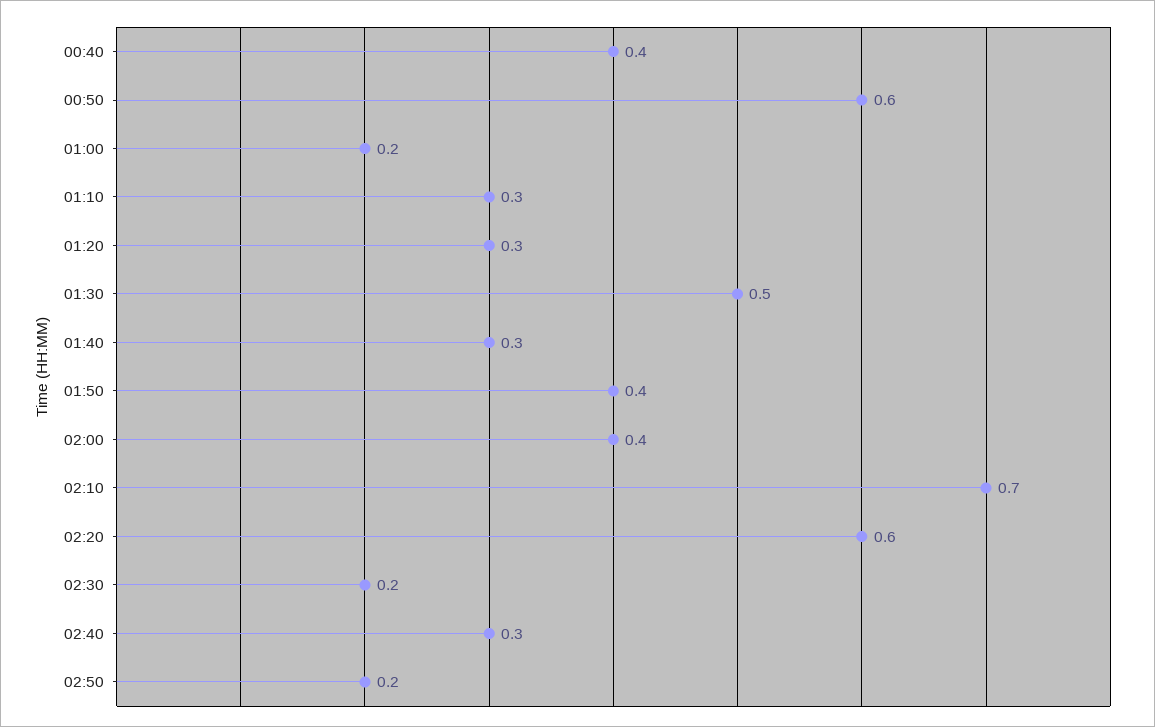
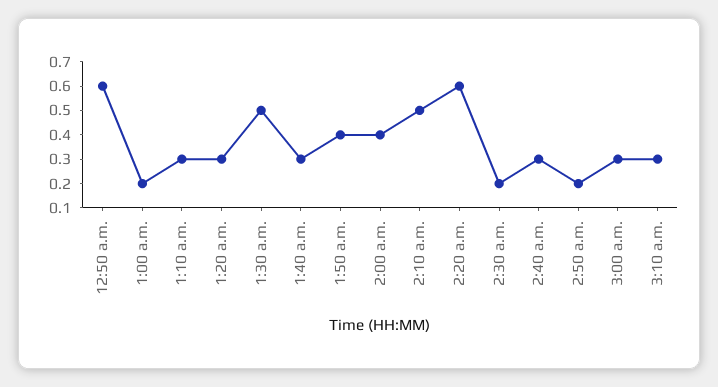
00:40: 0.4 -> none
02:10: 0.7 -> 0.5
3:00 a.m.: none -> 0.3
3:10 a.m.: none -> 0.3

